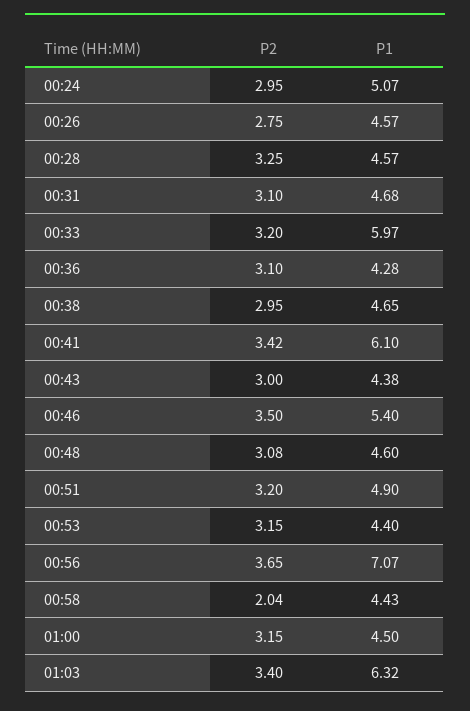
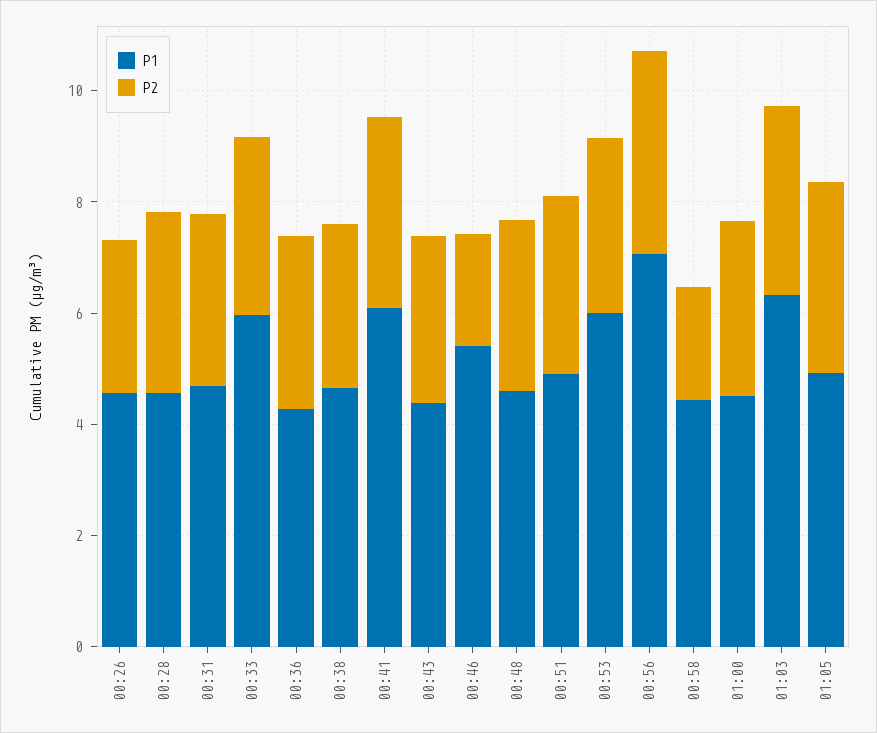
P2, 00:24: 2.95 -> none
P1, 00:24: 5.07 -> none
P2, 00:46: 3.5 -> 2
P1, 00:53: 4.4 -> 6
P1, 01:05: none -> 5
P2, 01:05: none -> 3.5

